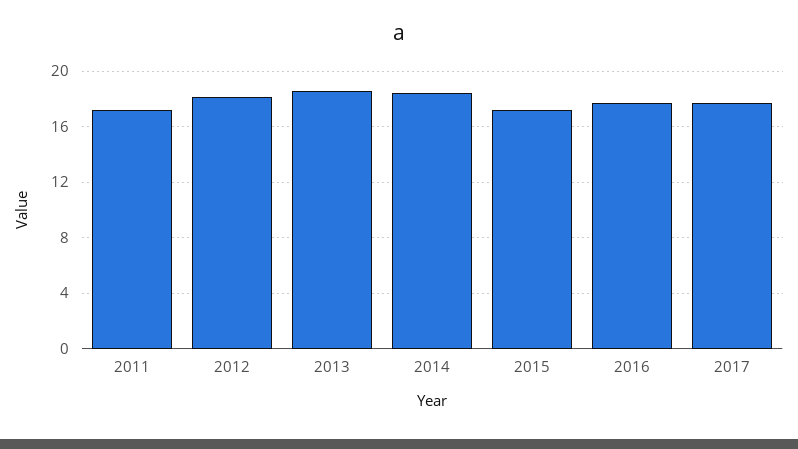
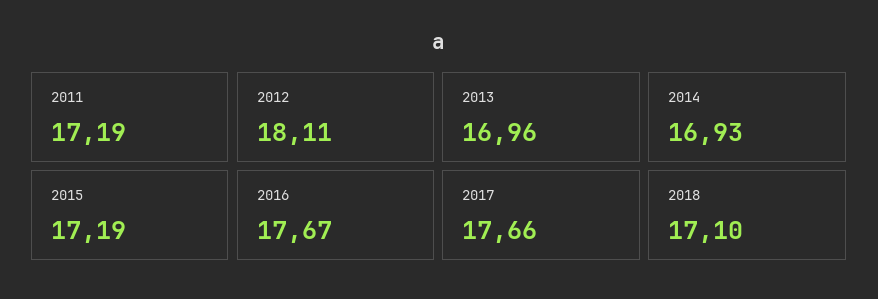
2013: 18.5 -> 16.96
2014: 18.5 -> 16.93
2018: none -> 17.1

